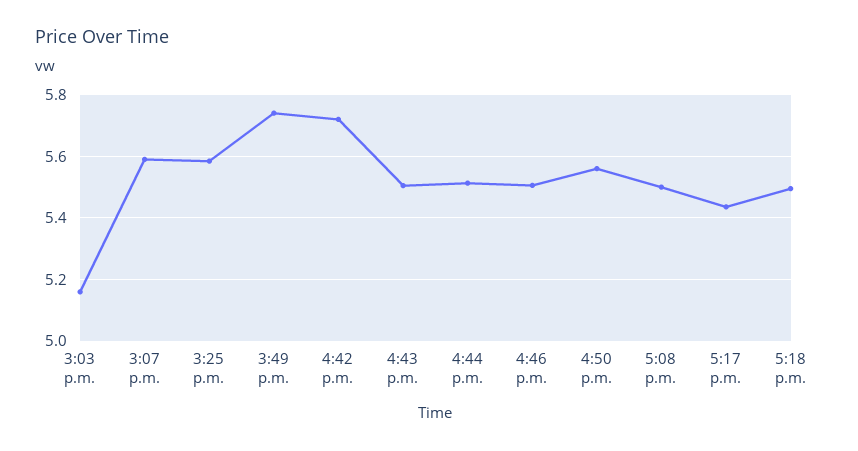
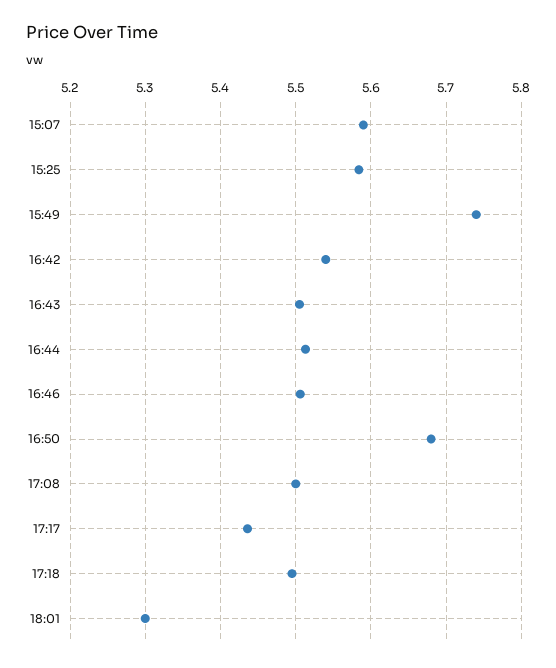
3:03 p.m.: 5.16 -> none
4:42 p.m.: 5.72 -> 5.54
4:50 p.m.: 5.56 -> 5.68
18:01: none -> 5.3

